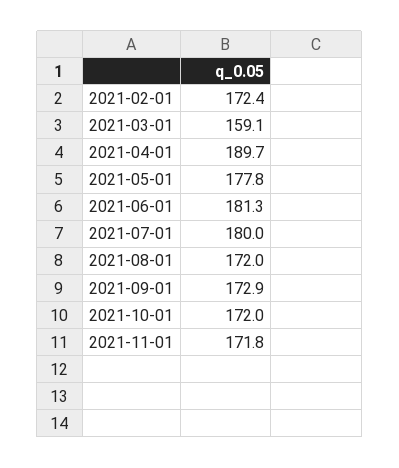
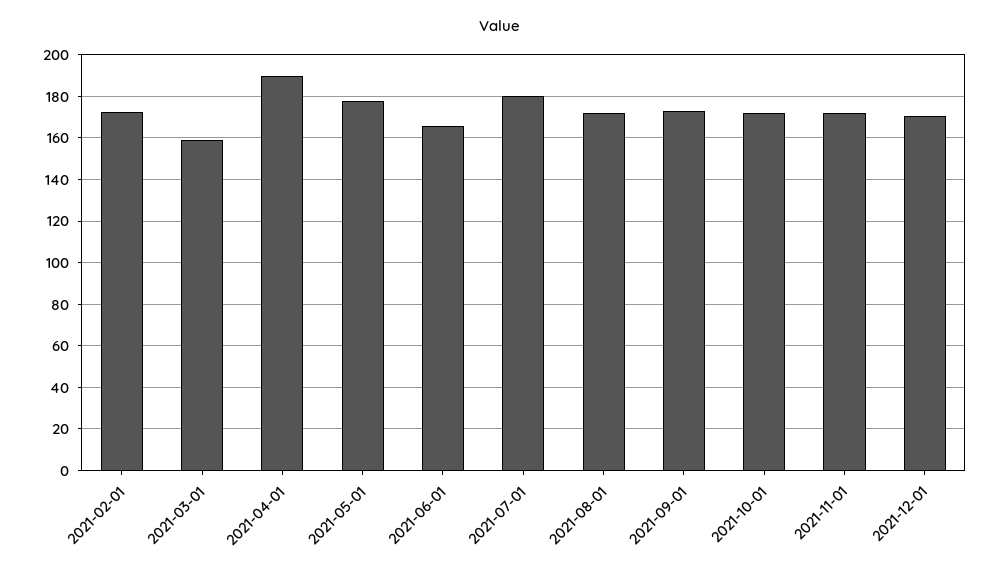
2021-06-01: 181.3 -> 165
2021-12-01: none -> 170

